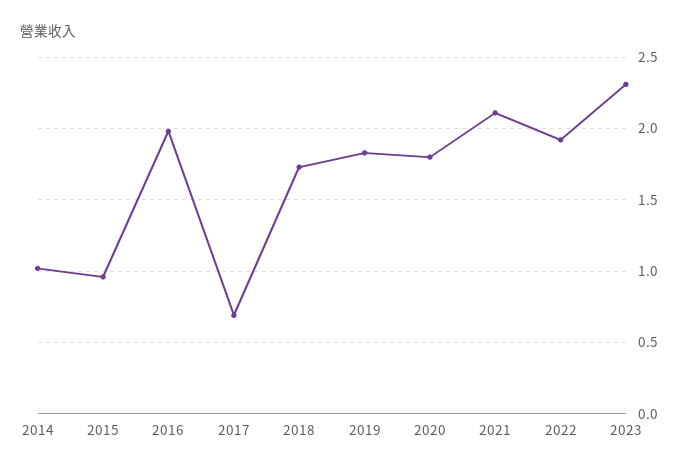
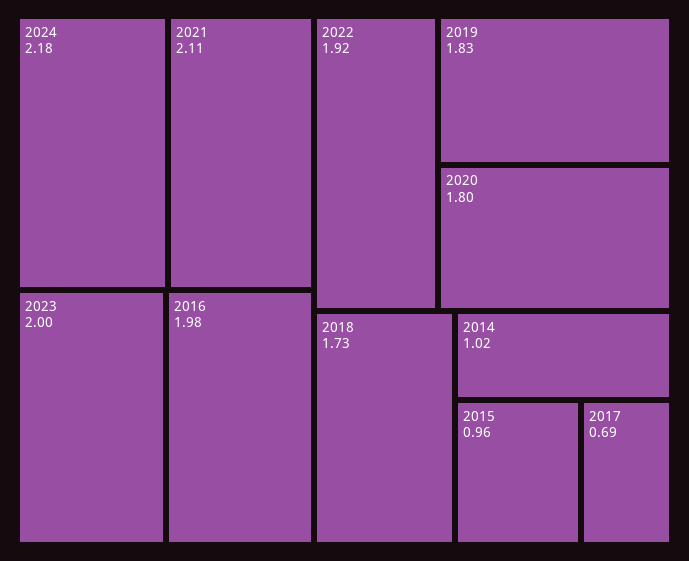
2023: 2.3 -> 2
2024: none -> 2.18

